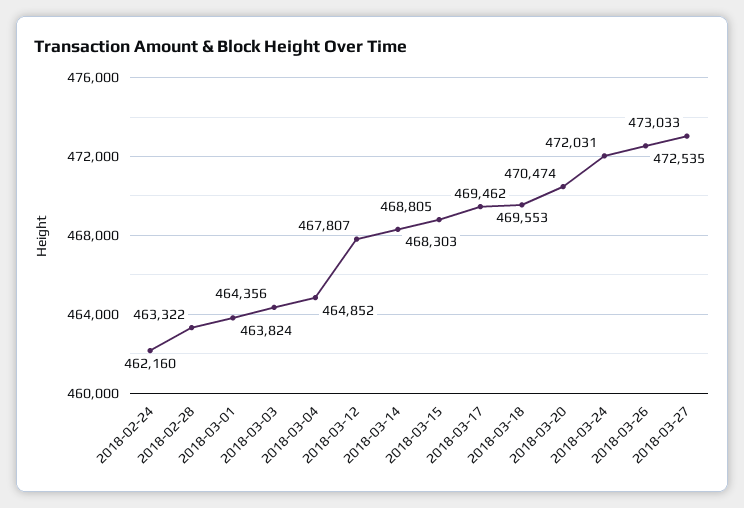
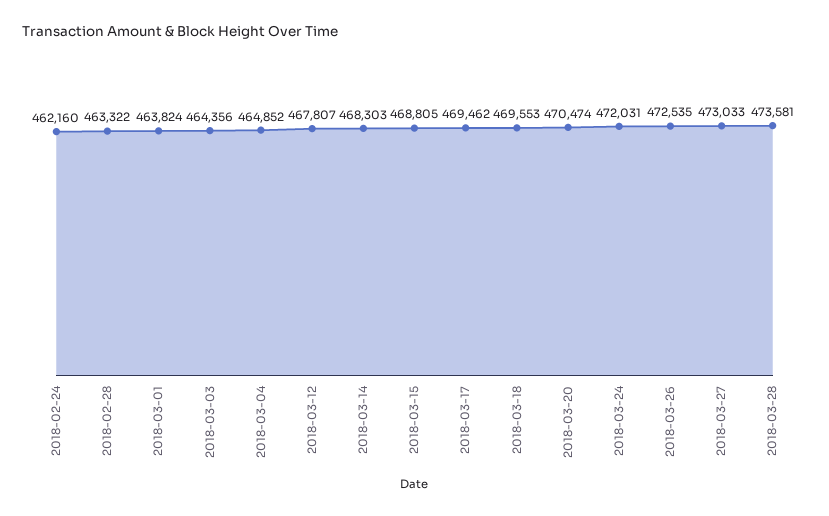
2018-03-28: none -> 473581

